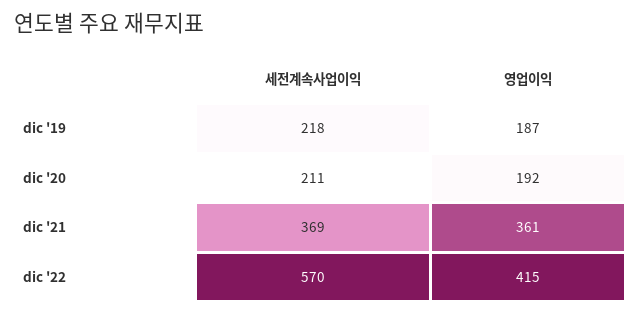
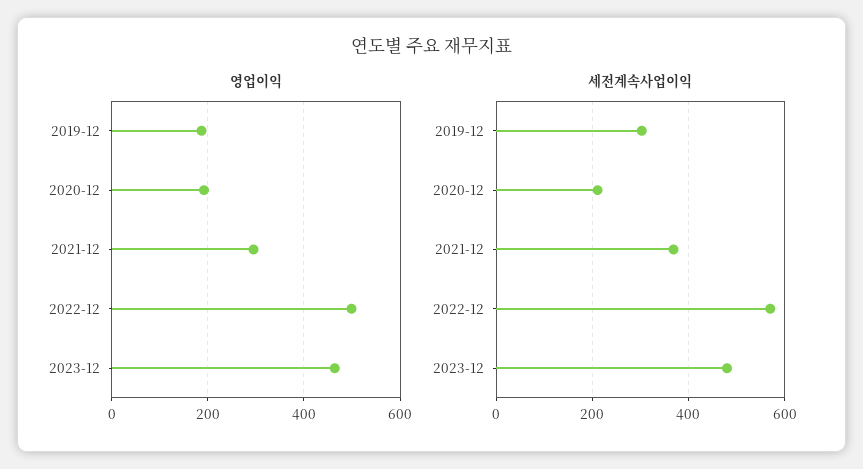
세전계속사업이익, dic '19: 218 -> 300
영업이익, dic '21: 361 -> 300
영업이익, dic '22: 415 -> 500
영업이익, 2023-12: none -> 460
세전계속사업이익, 2023-12: none -> 480

